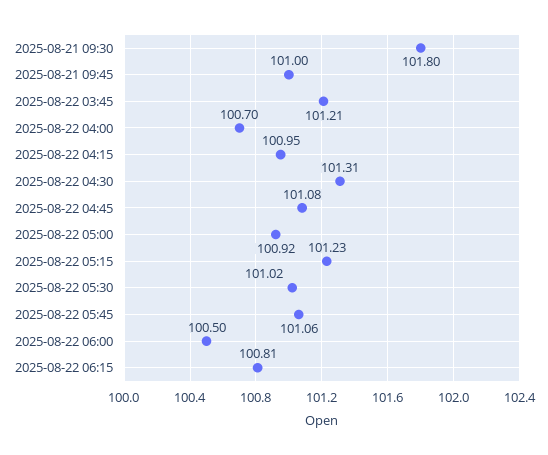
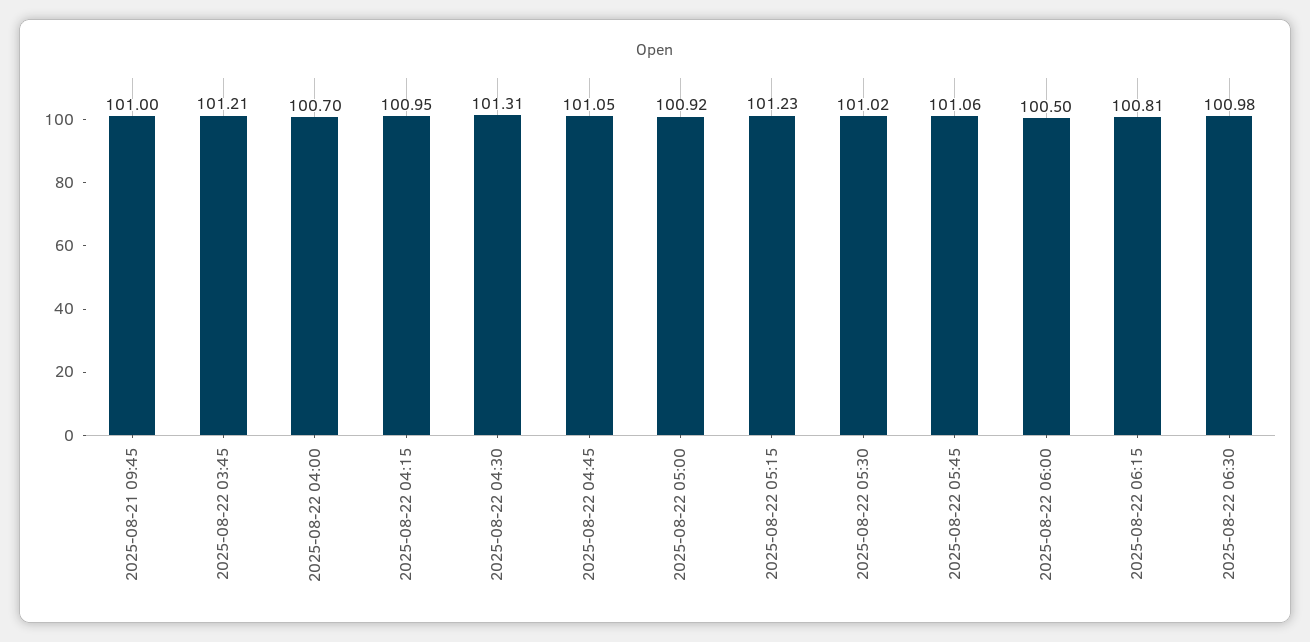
2025-08-21 09:30: 101.8 -> none
2025-08-22 04:45: 101.08 -> 101.05
2025-08-22 06:30: none -> 100.98

